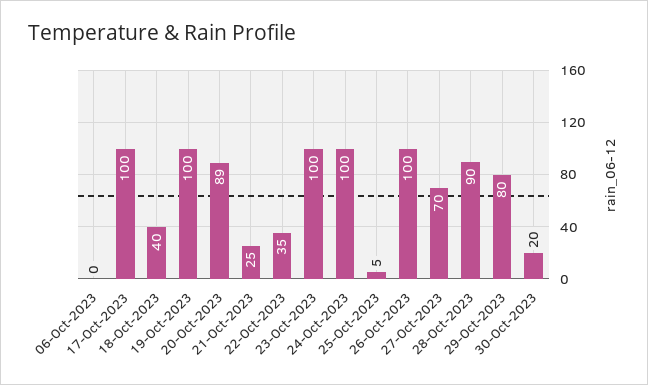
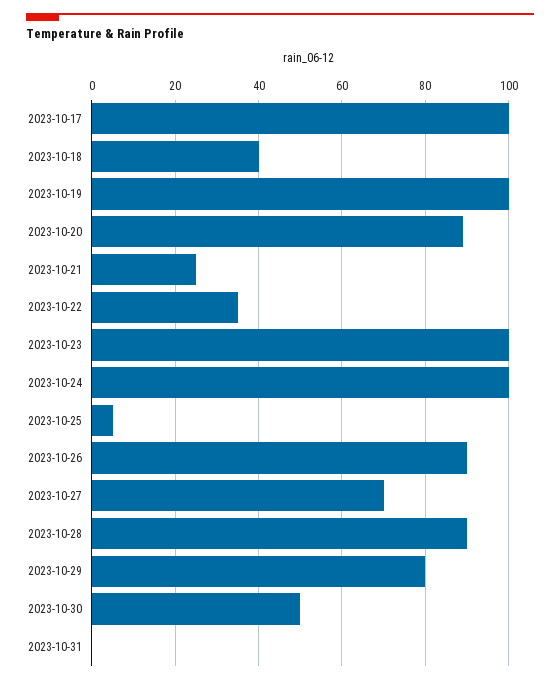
06-Oct-2023: 0 -> none
26-Oct-2023: 100 -> 90
30-Oct-2023: 20 -> 50
2023-10-31: none -> 0

